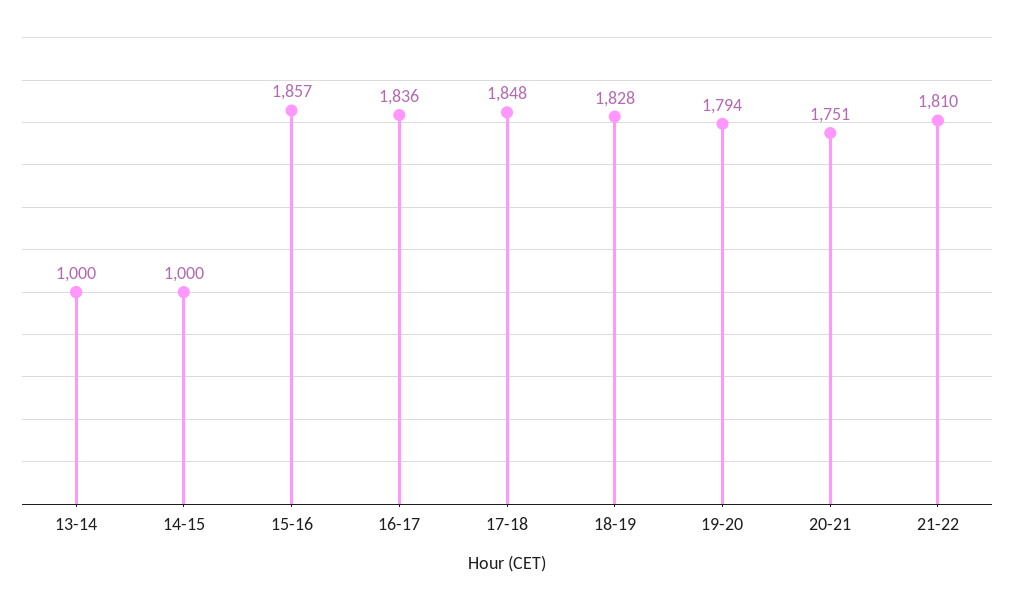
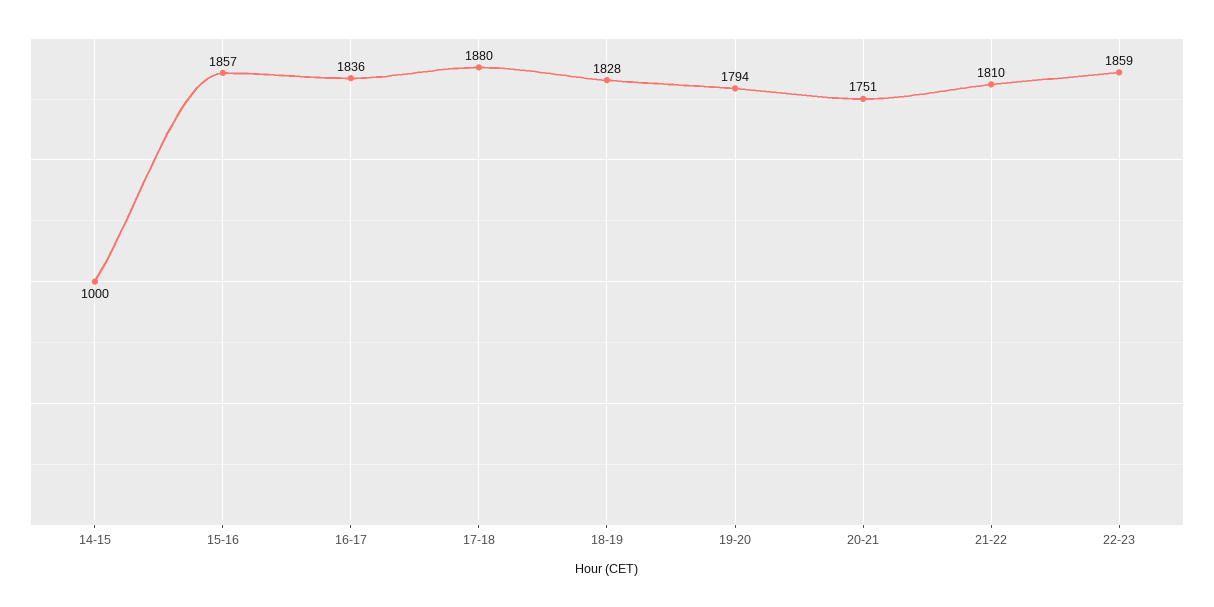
13-14: 1000 -> none
17-18: 1848 -> 1880
22-23: none -> 1859

